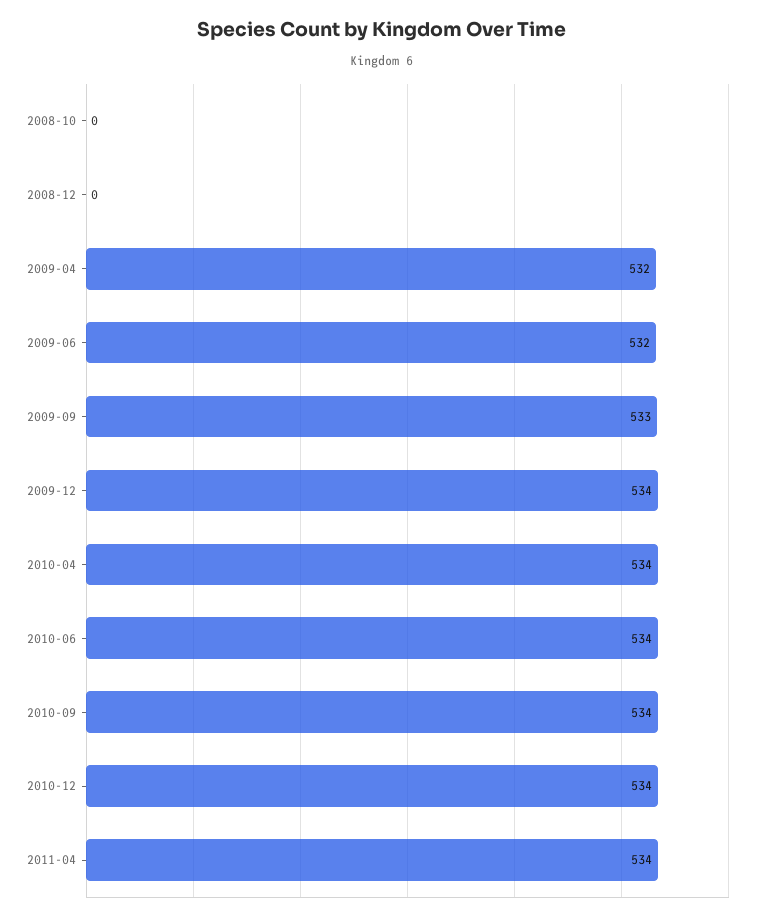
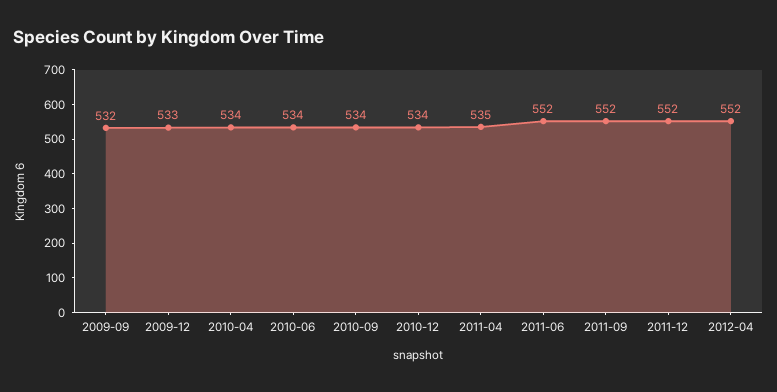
2008-10: 0 -> none
2008-12: 0 -> none
2009-04: 532 -> none
2009-06: 532 -> none
2009-09: 533 -> 532
2009-12: 534 -> 533
2011-04: 534 -> 535
2011-06: none -> 552
2011-09: none -> 552
2011-12: none -> 552
2012-04: none -> 552

